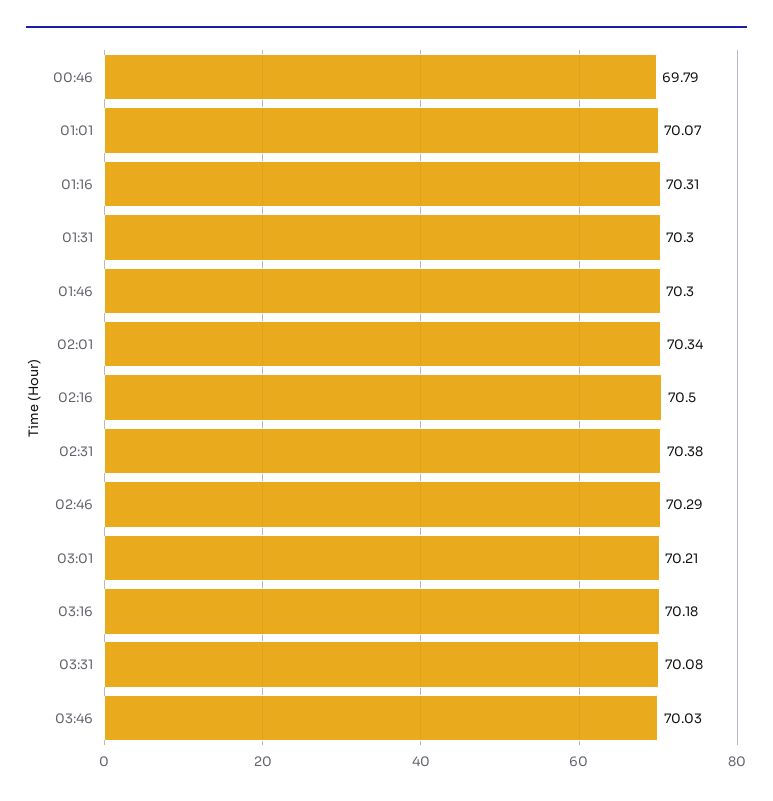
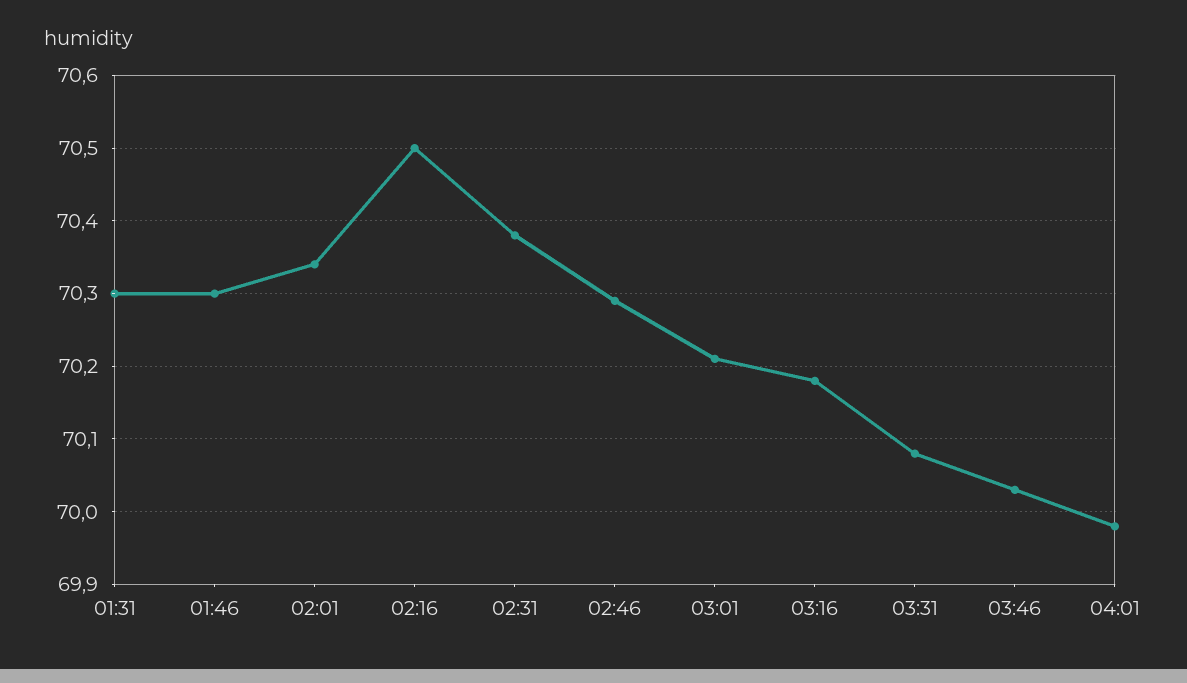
00:46: 69.79 -> none
01:01: 70.07 -> none
01:16: 70.31 -> none
04:01: none -> 69.98

